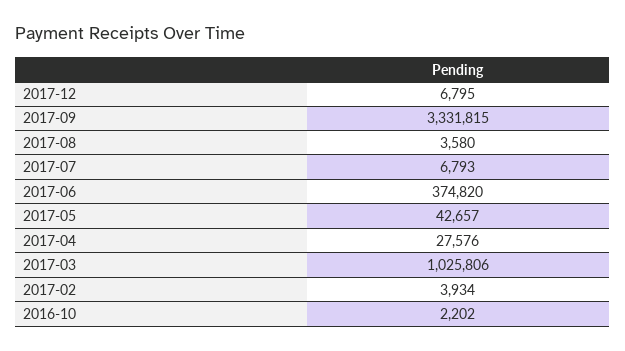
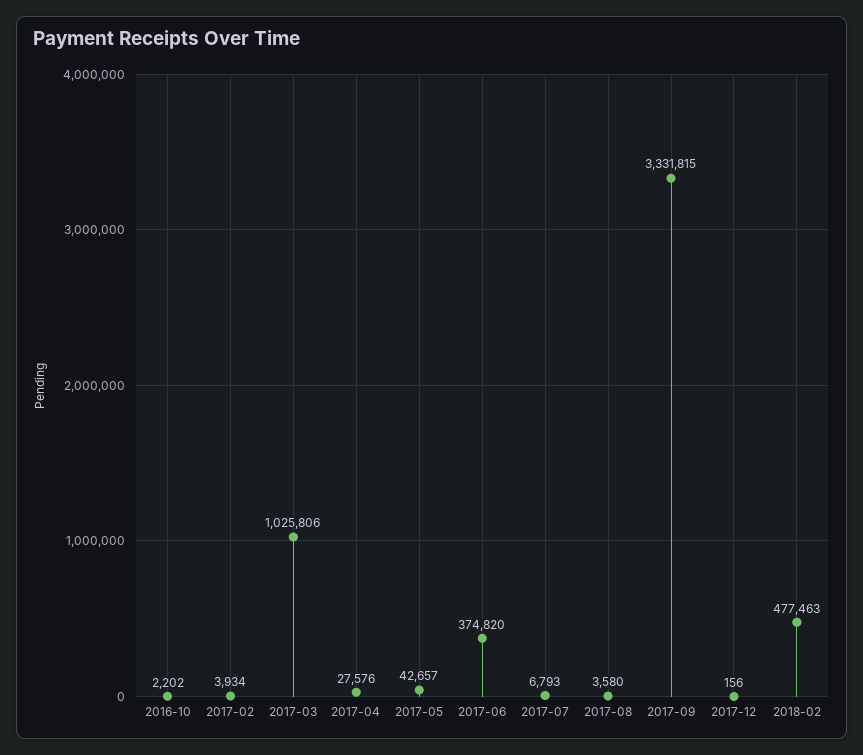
2017-12: 6795 -> 156
2018-02: none -> 477463

